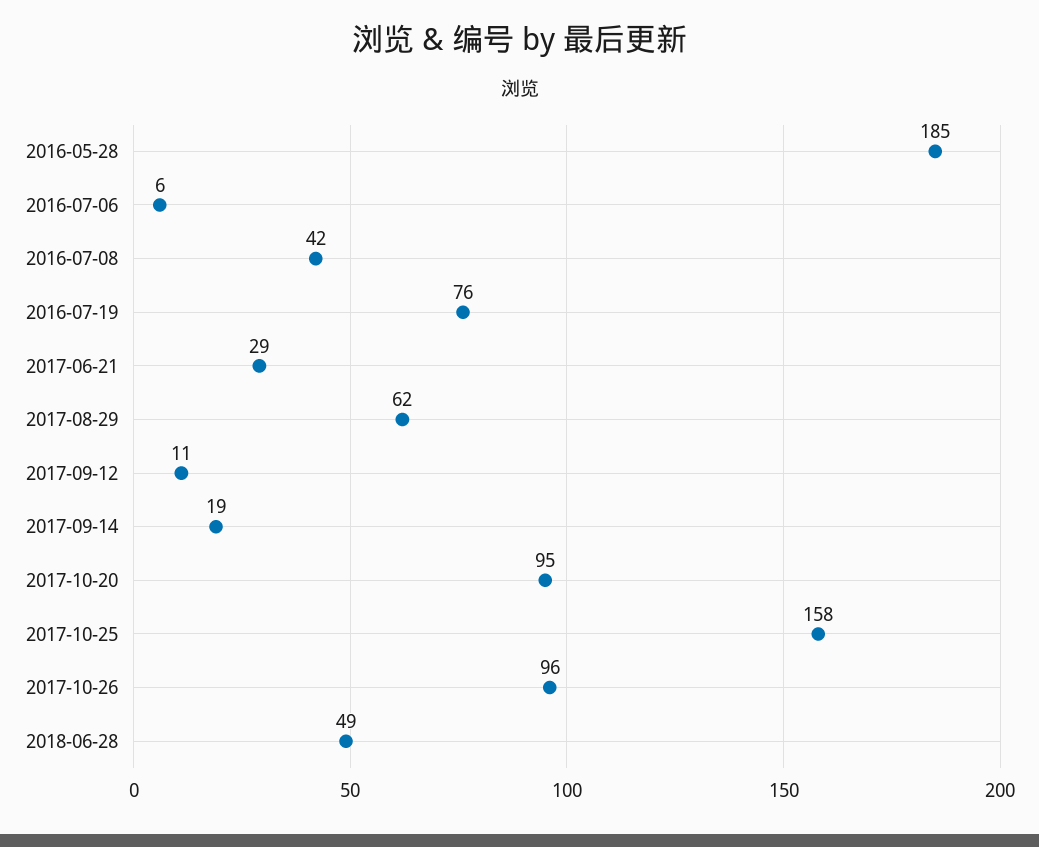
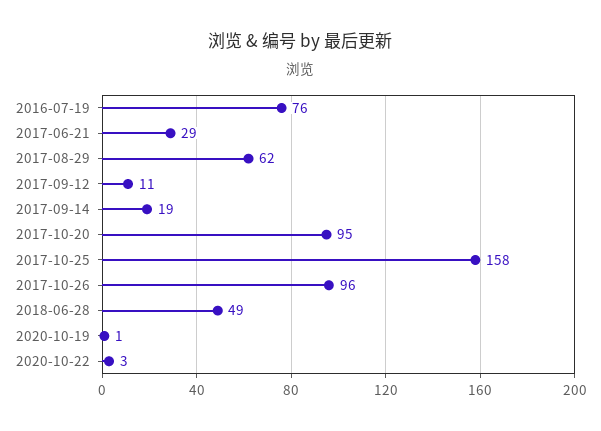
2016-05-28: 185 -> none
2016-07-06: 6 -> none
2016-07-08: 42 -> none
2020-10-19: none -> 1
2020-10-22: none -> 3

